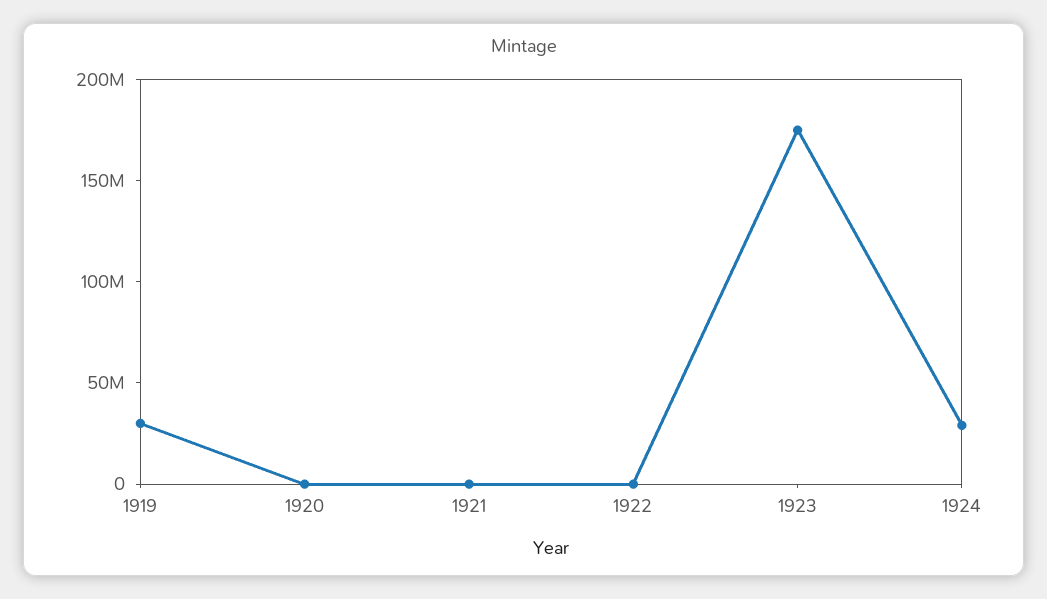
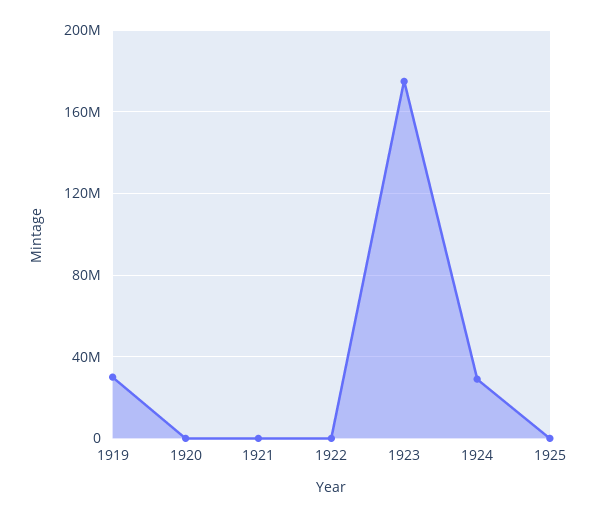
1925: none -> 0

